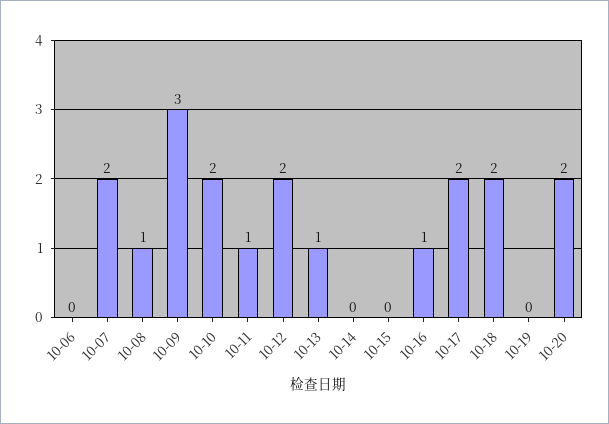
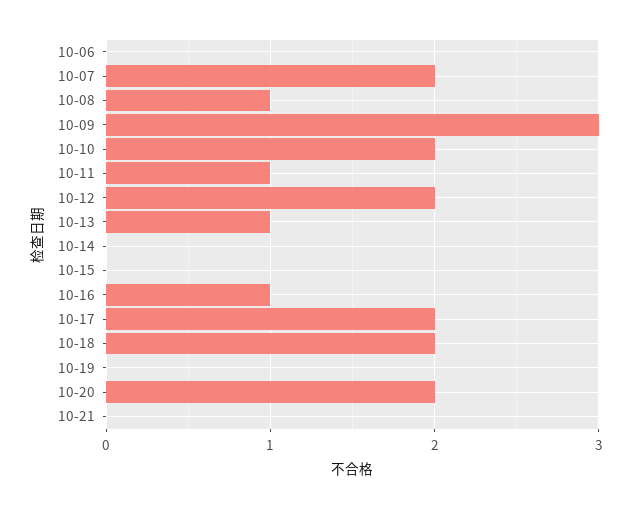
10-21: none -> 0

